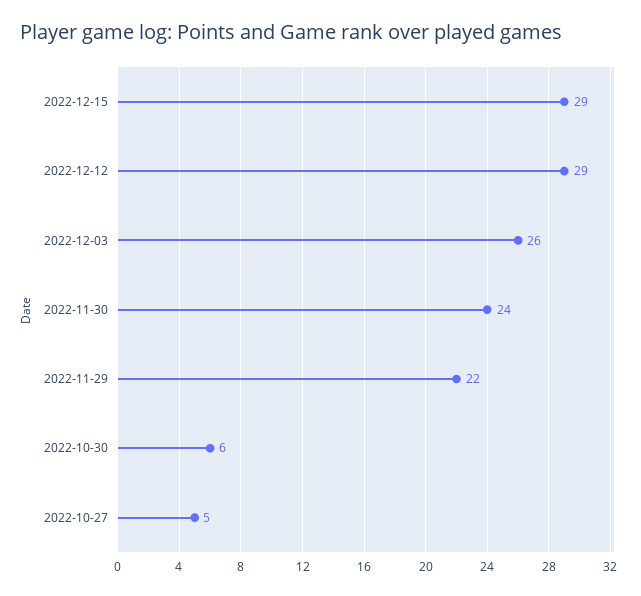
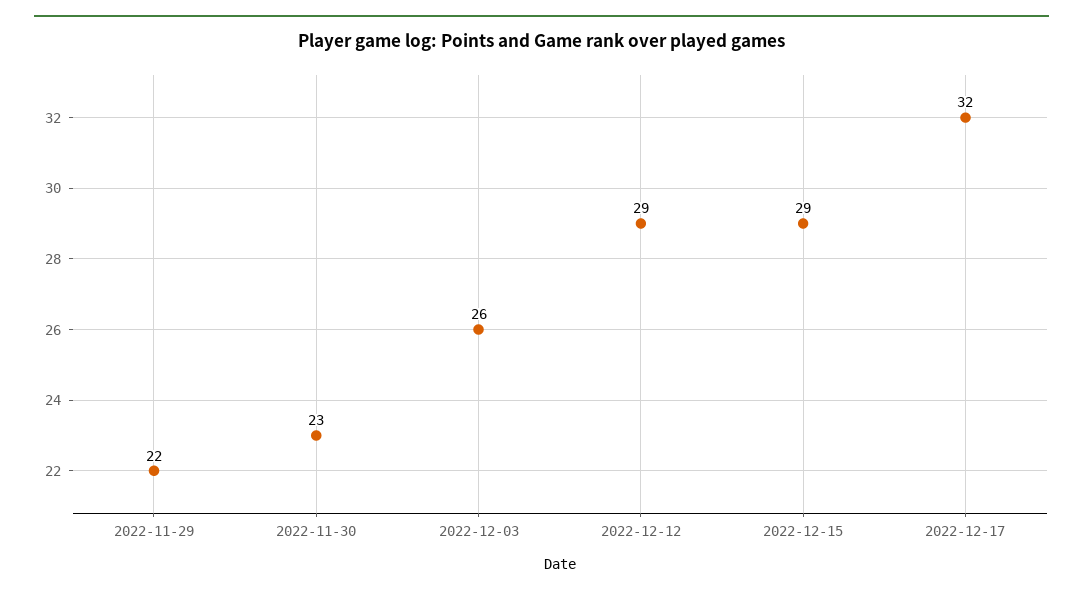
2022-11-30: 24 -> 23
2022-10-30: 6 -> none
2022-10-27: 5 -> none
2022-12-17: none -> 32

